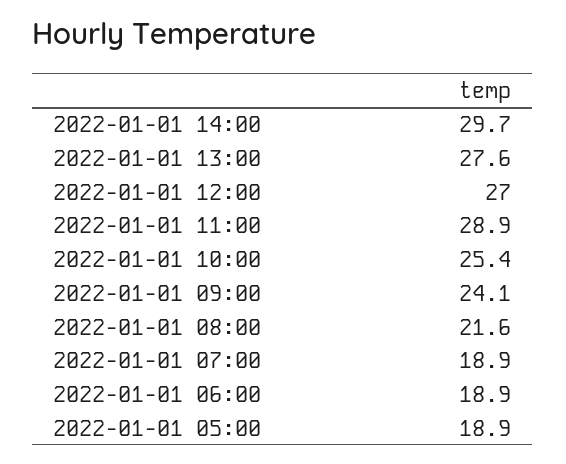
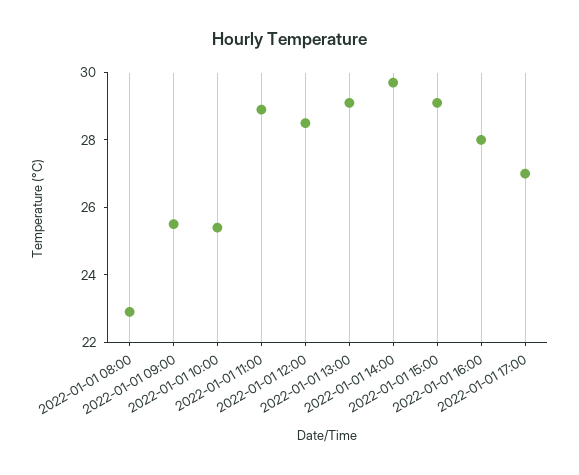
2022-01-01 13:00: 27.6 -> 29
2022-01-01 12:00: 27 -> 28.5
2022-01-01 09:00: 24.1 -> 25.5
2022-01-01 08:00: 21.6 -> 23
2022-01-01 07:00: 18.9 -> none
2022-01-01 06:00: 18.9 -> none
2022-01-01 05:00: 18.9 -> none
2022-01-01 15:00: none -> 29
2022-01-01 16:00: none -> 28
2022-01-01 17:00: none -> 27

